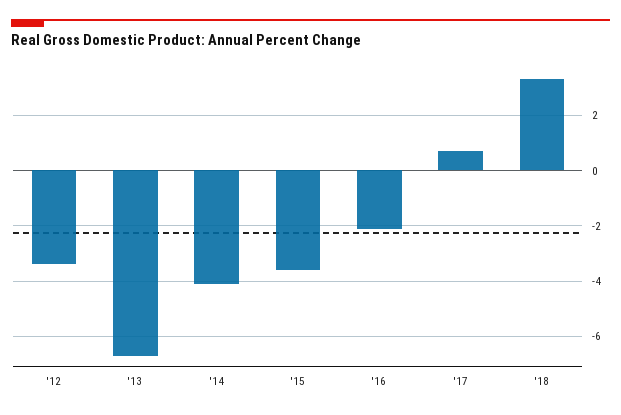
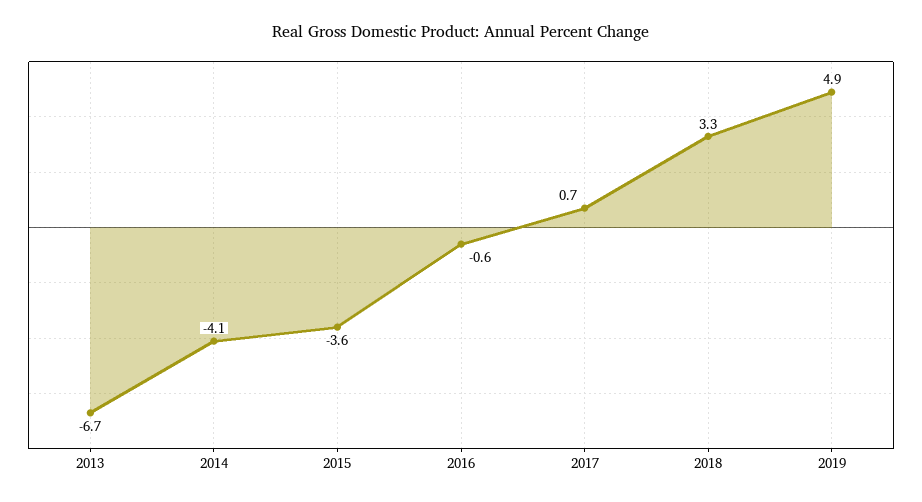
'12: -3.5 -> none
'16: -2 -> -0.6
2019: none -> 4.9

